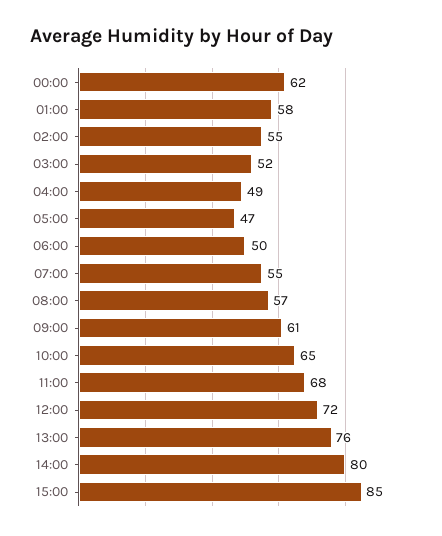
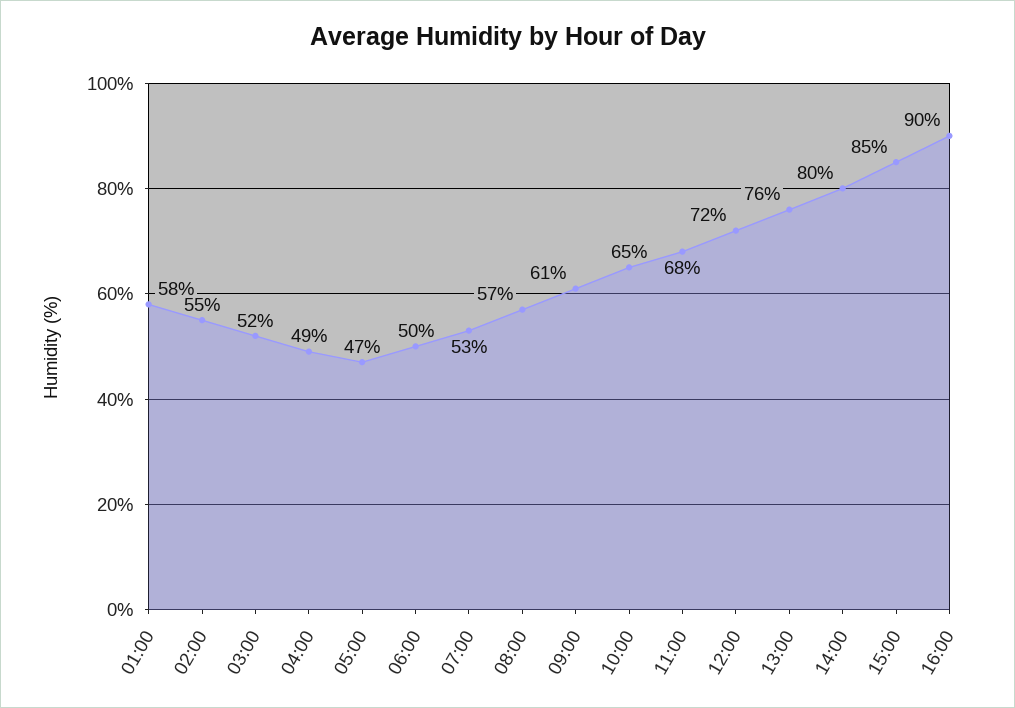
00:00: 62 -> none
07:00: 55 -> 53
16:00: none -> 90

